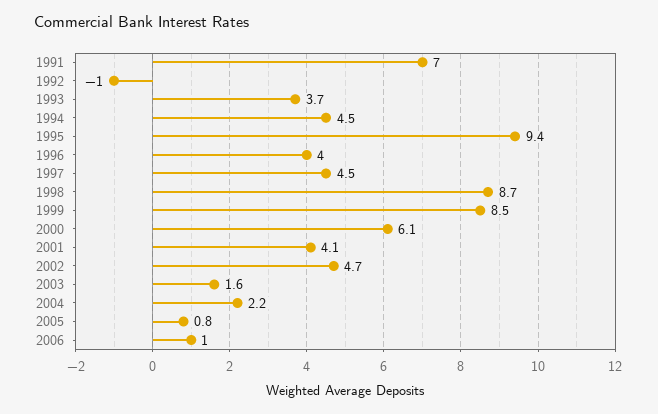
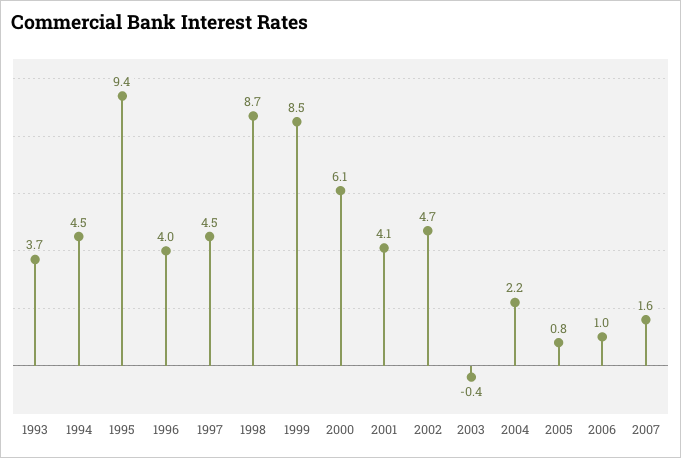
1991: 7 -> none
1992: -1 -> none
2003: 1.6 -> -0.4
2007: none -> 1.6

